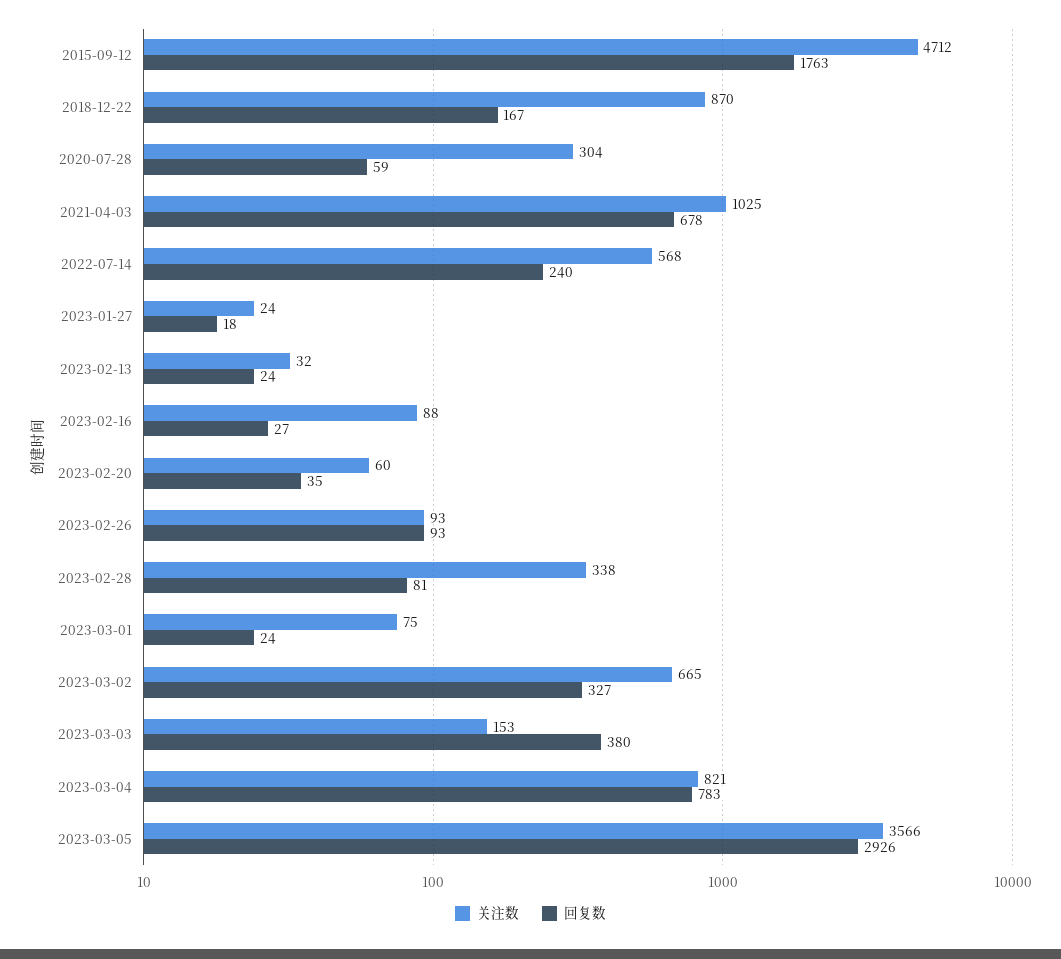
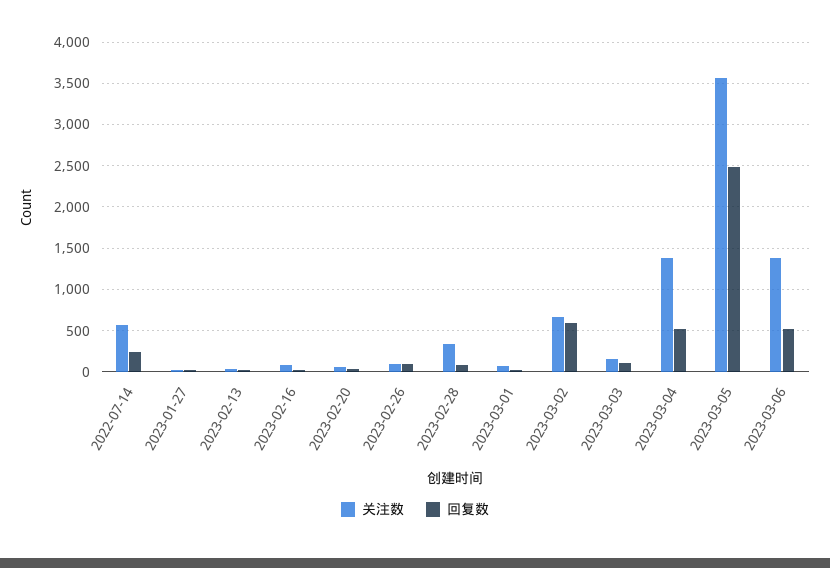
关注数, 2015-09-12: 4712 -> none
回复数, 2015-09-12: 1763 -> none
关注数, 2018-12-22: 870 -> none
回复数, 2018-12-22: 167 -> none
关注数, 2020-07-28: 304 -> none
回复数, 2020-07-28: 59 -> none
关注数, 2021-04-03: 1025 -> none
回复数, 2021-04-03: 678 -> none
回复数, 2023-03-02: 327 -> 600
回复数, 2023-03-03: 380 -> 100
关注数, 2023-03-04: 821 -> 1400
回复数, 2023-03-04: 783 -> 500
回复数, 2023-03-05: 2926 -> 2500
关注数, 2023-03-06: none -> 1400
回复数, 2023-03-06: none -> 500

